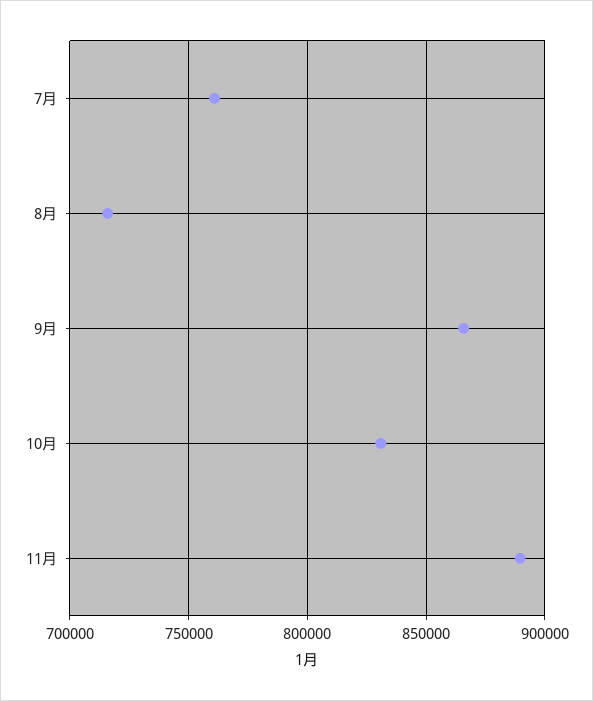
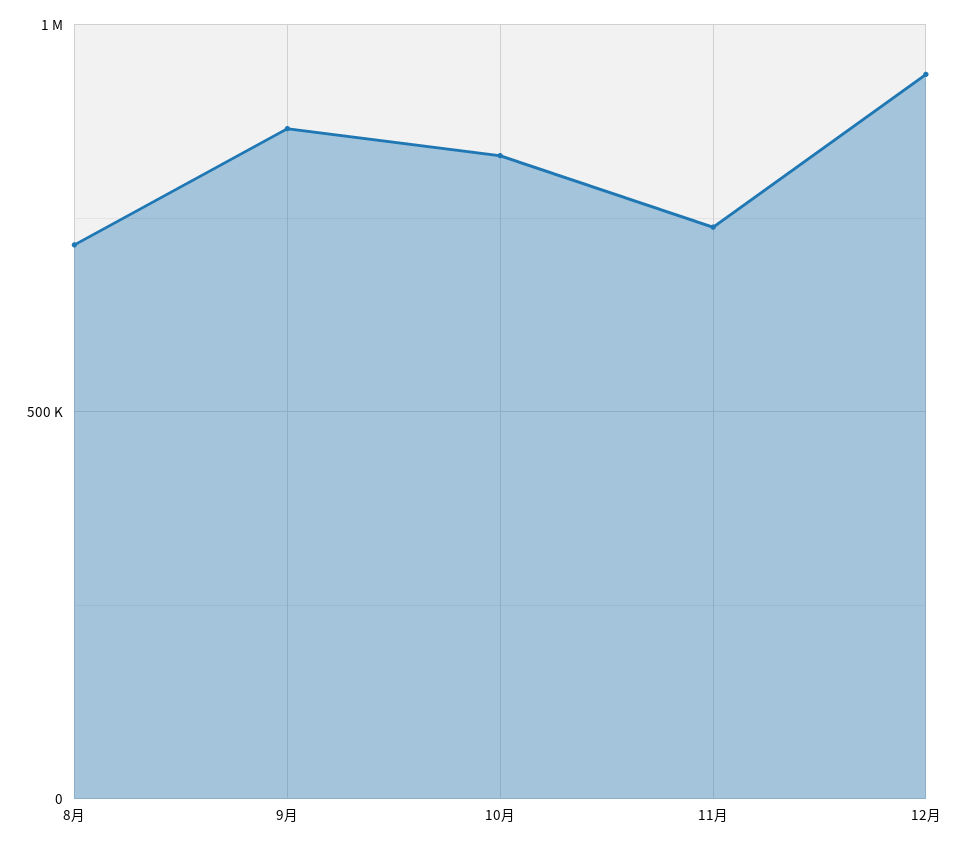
7月: 760000 -> none
11月: 890000 -> 750000
12月: none -> 950000

